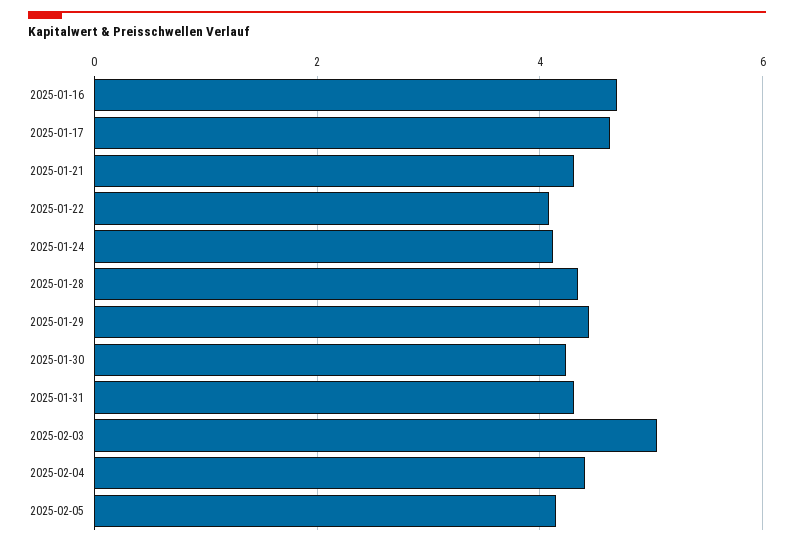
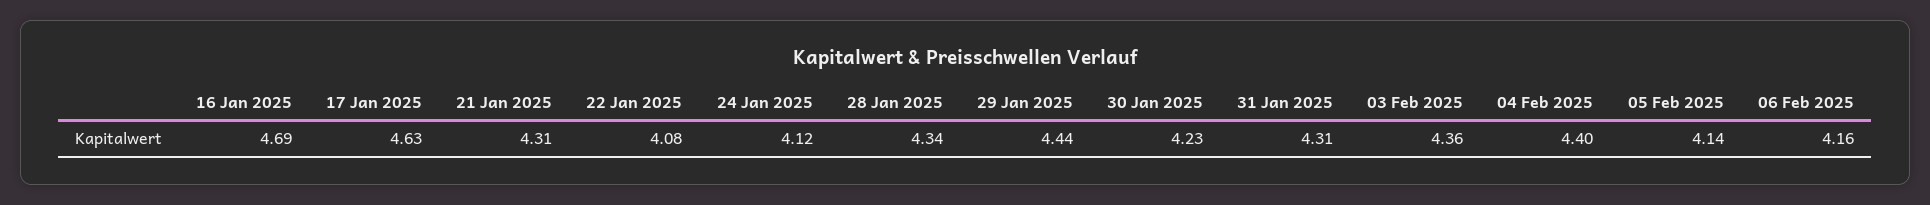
2025-02-03: 5 -> 4.36
06 Feb 2025: none -> 4.16

